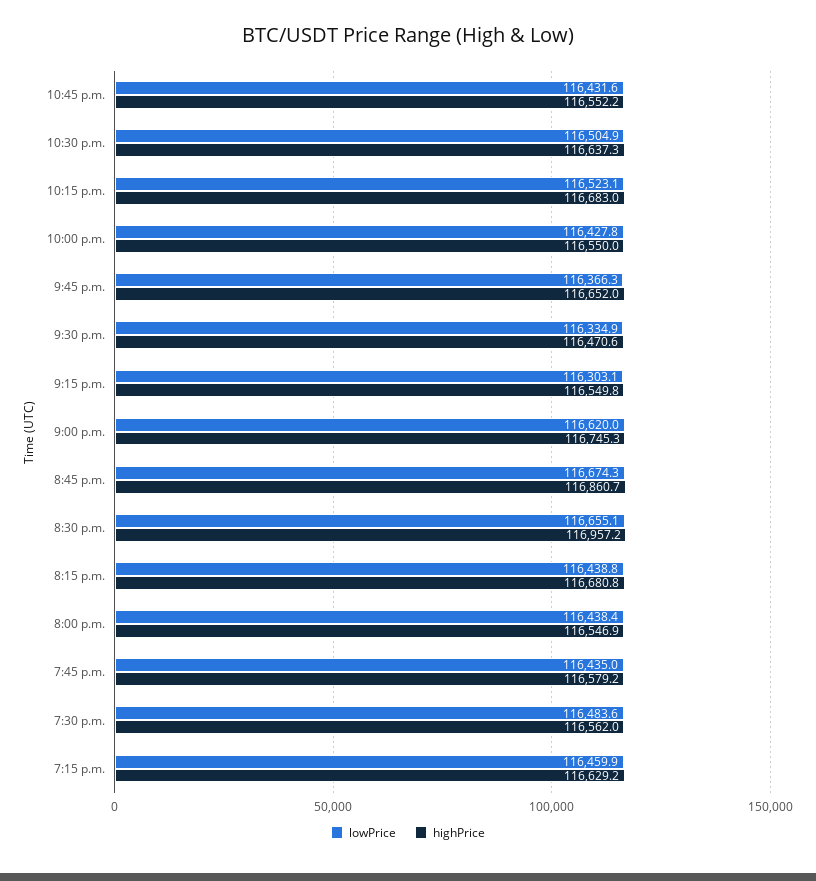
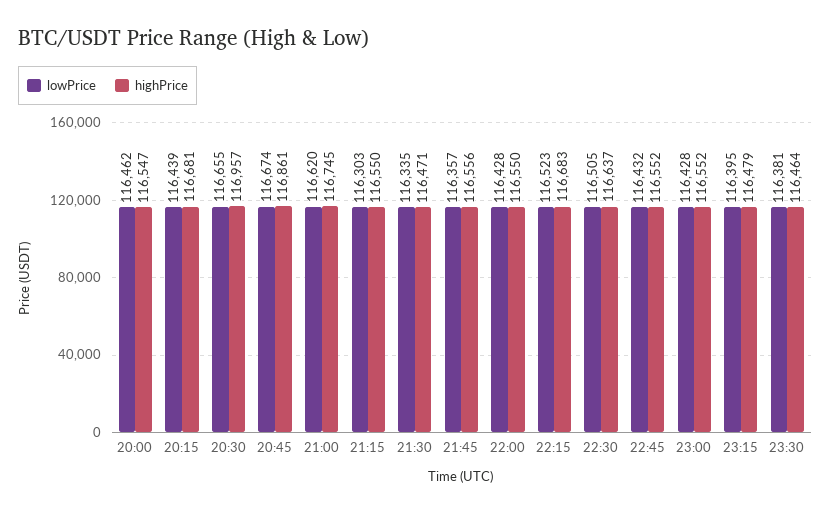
lowPrice, 9:45 p.m.: 116366.3 -> 116357
highPrice, 9:45 p.m.: 116652 -> 116556
lowPrice, 8:00 p.m.: 116438.4 -> 116462
lowPrice, 7:45 p.m.: 116435 -> none
highPrice, 7:45 p.m.: 116579.2 -> none
lowPrice, 7:30 p.m.: 116483.6 -> none
highPrice, 7:30 p.m.: 116562 -> none
lowPrice, 7:15 p.m.: 116459.9 -> none
highPrice, 7:15 p.m.: 116629.2 -> none
lowPrice, 23:00: none -> 116428
highPrice, 23:00: none -> 116552
lowPrice, 23:15: none -> 116395
highPrice, 23:15: none -> 116479
lowPrice, 23:30: none -> 116381
highPrice, 23:30: none -> 116464

